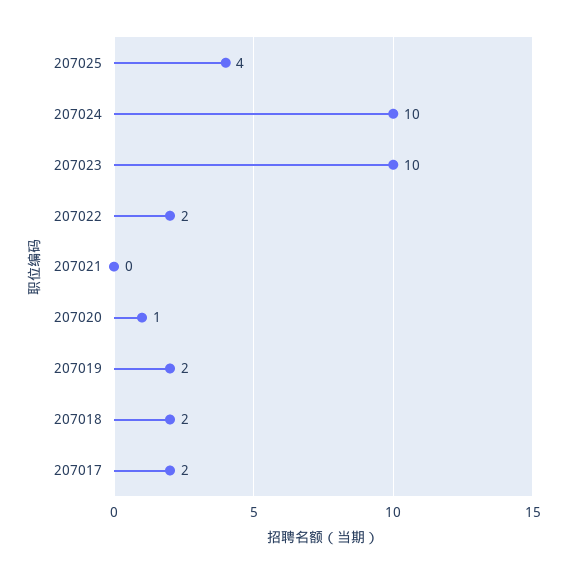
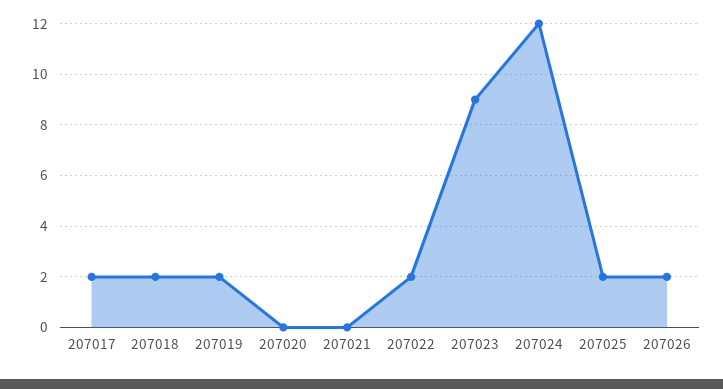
207025: 4 -> 2
207024: 10 -> 12
207023: 10 -> 9
207020: 1 -> 0
207026: none -> 2

